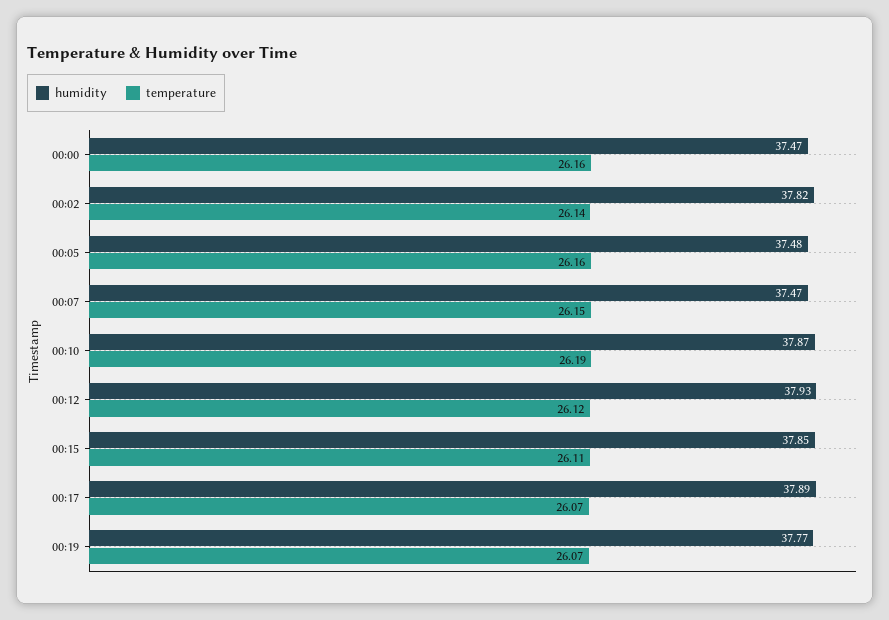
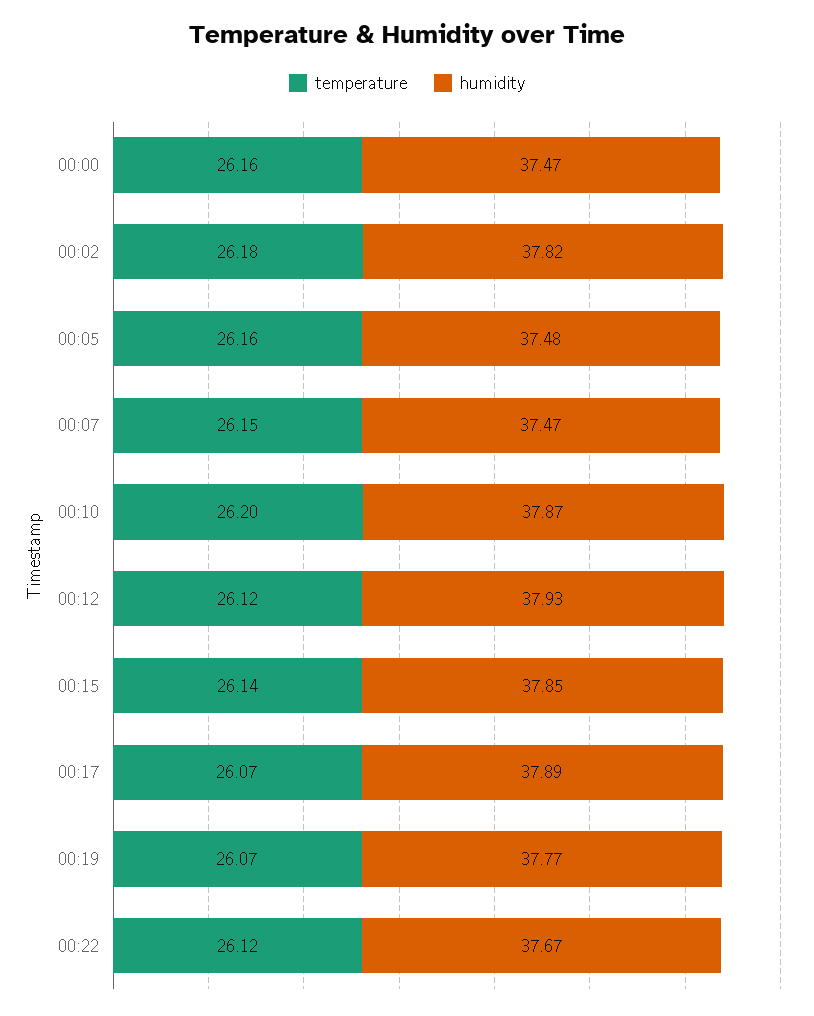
temperature, 00:02: 26.14 -> 26.18
temperature, 00:10: 26.19 -> 26.2
temperature, 00:15: 26.11 -> 26.14
temperature, 00:22: none -> 26.12
humidity, 00:22: none -> 37.67

